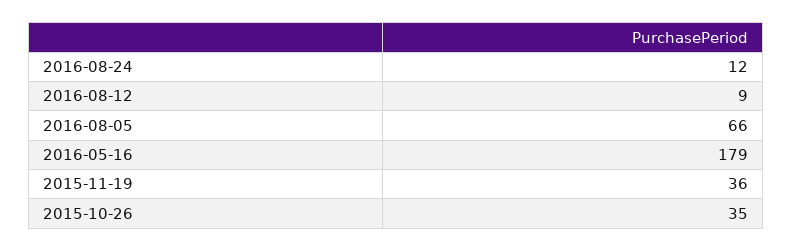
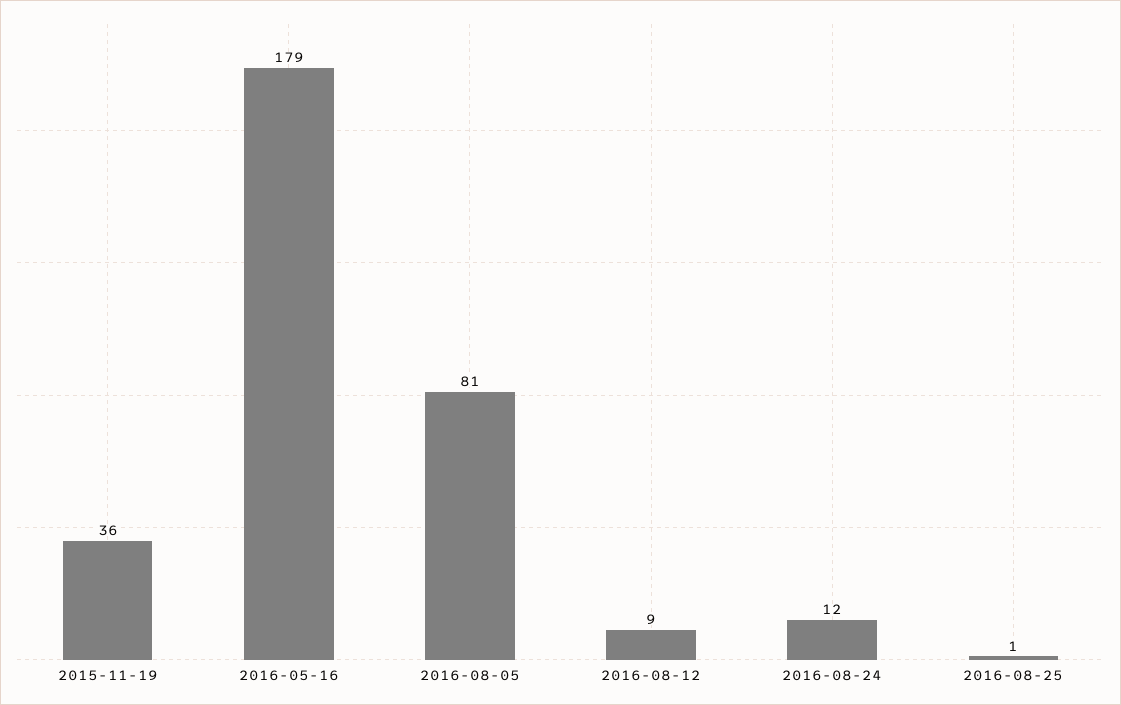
2016-08-05: 66 -> 81
2015-10-26: 35 -> none
2016-08-25: none -> 1

